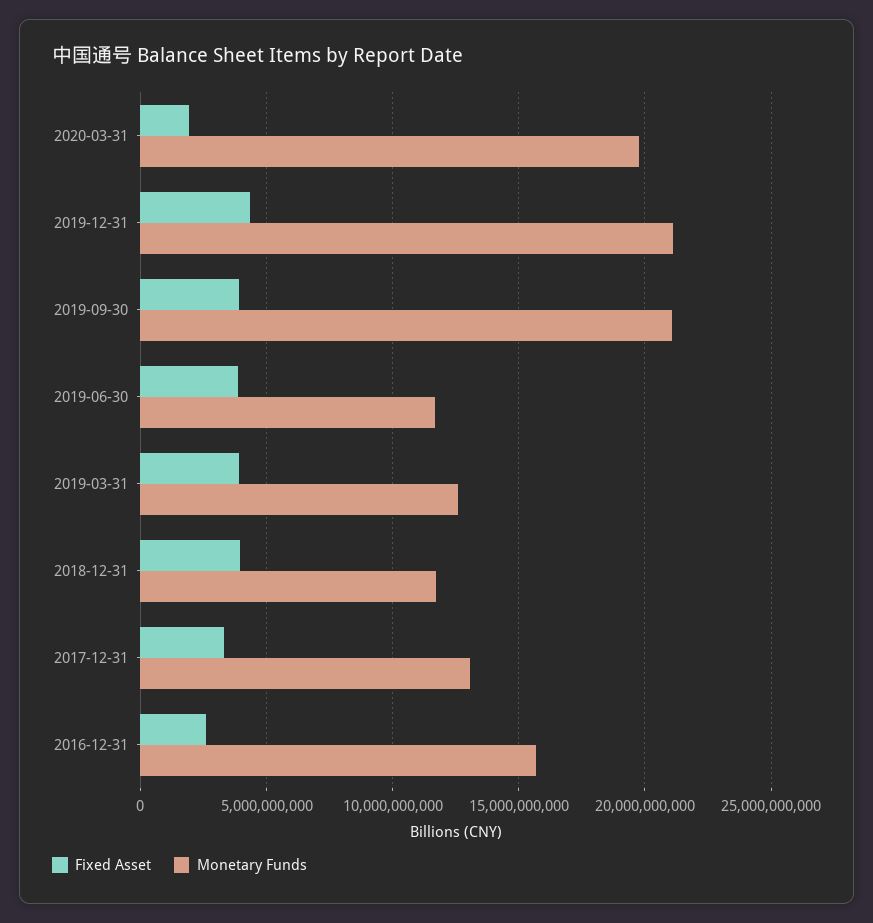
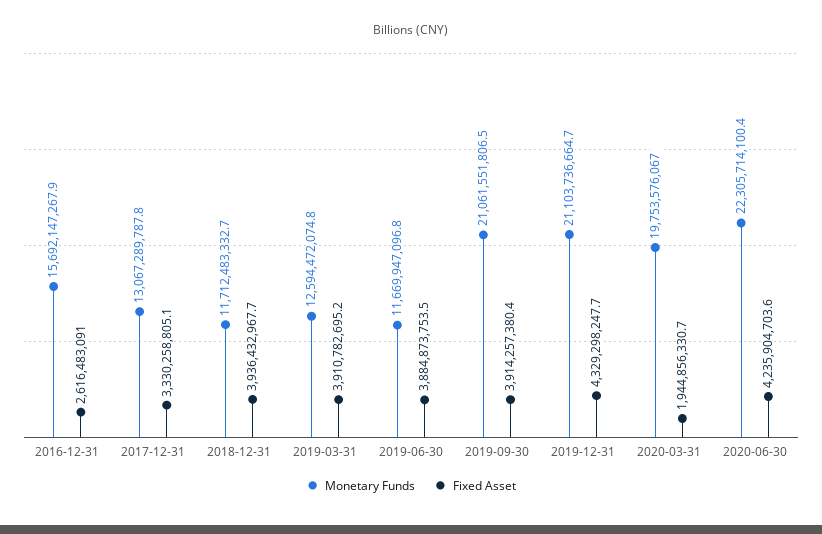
Monetary Funds, 2020-06-30: none -> 22305714100.4
Fixed Asset, 2020-06-30: none -> 4235904703.6

